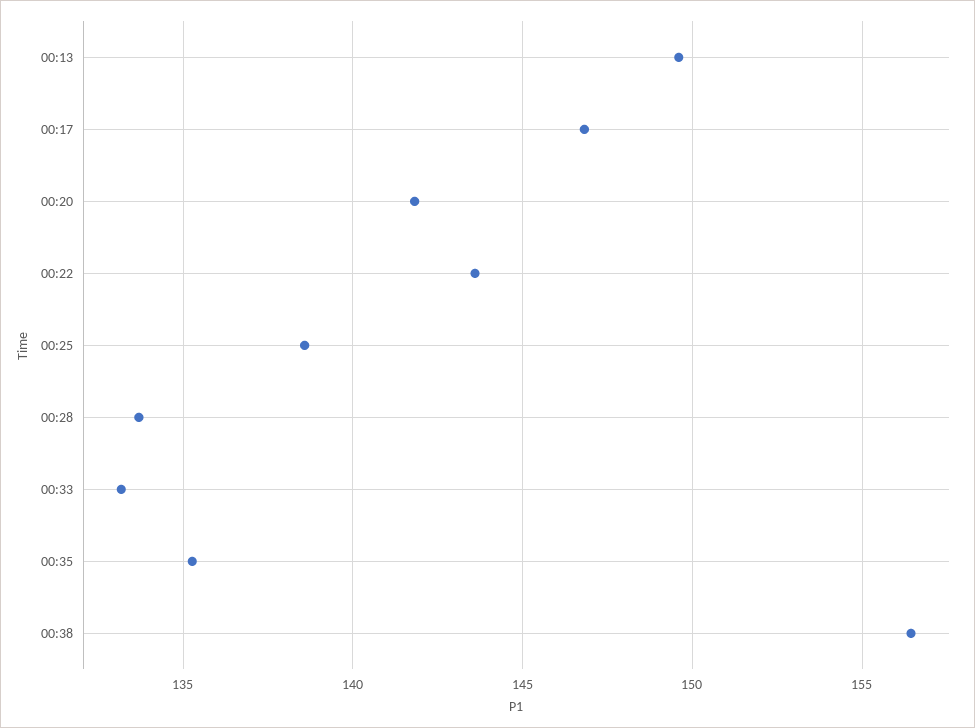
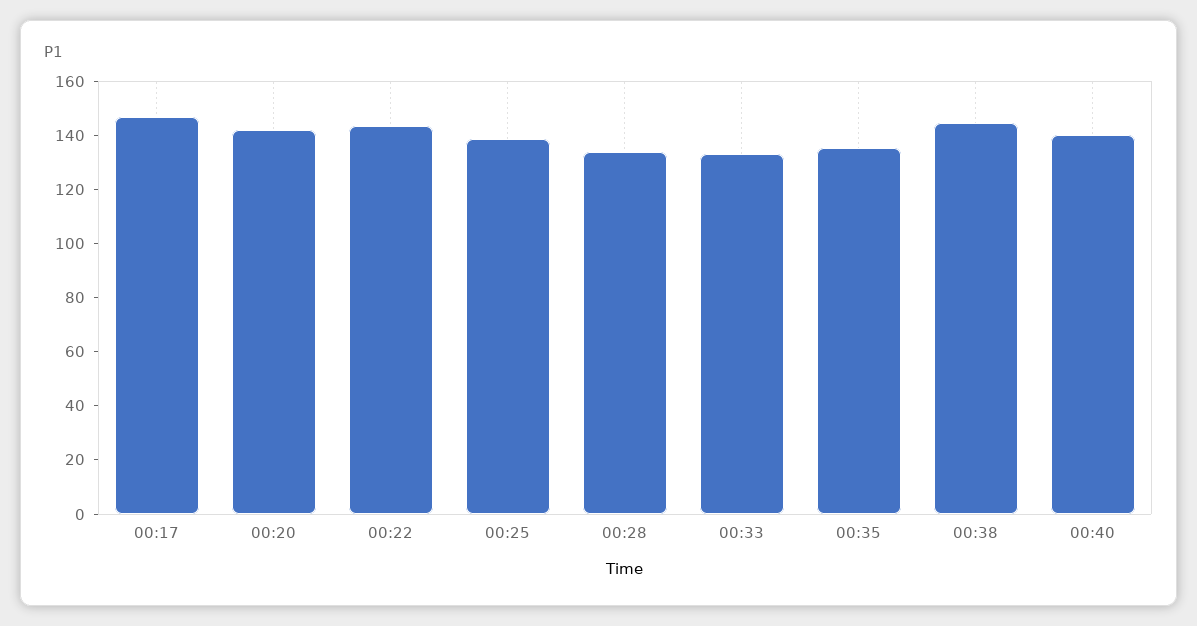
00:13: 149.5 -> none
00:38: 156.5 -> 145
00:40: none -> 140

